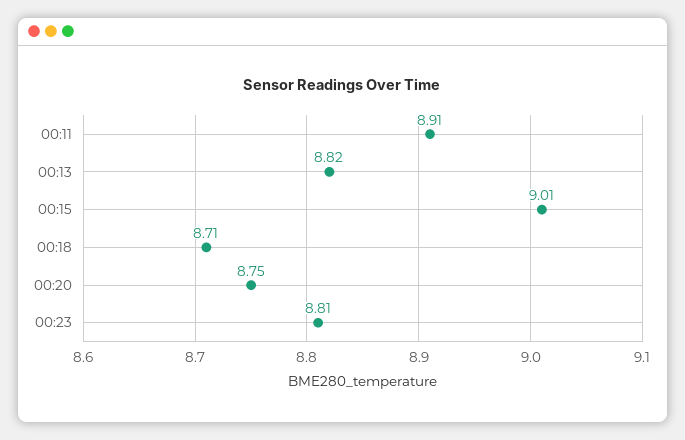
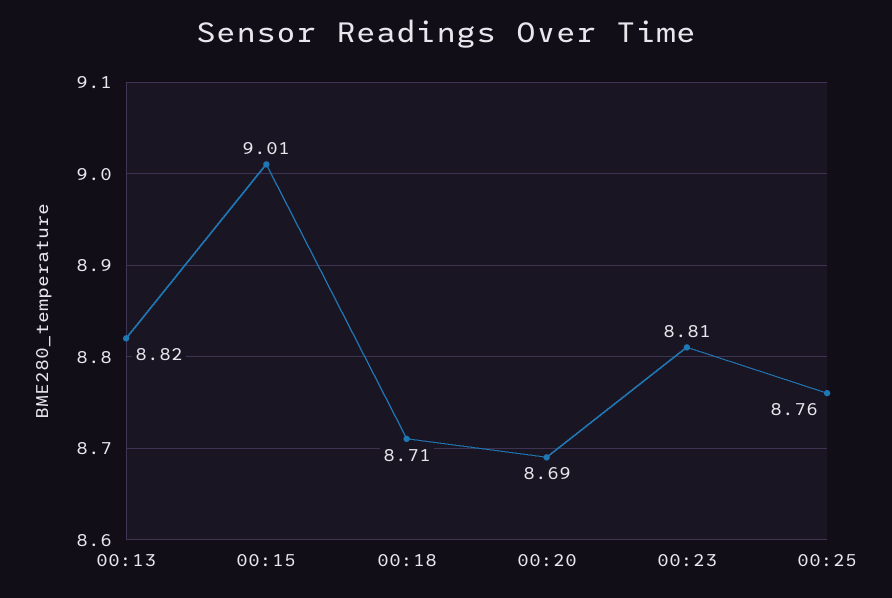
00:11: 8.91 -> none
00:20: 8.75 -> 8.69
00:25: none -> 8.76

